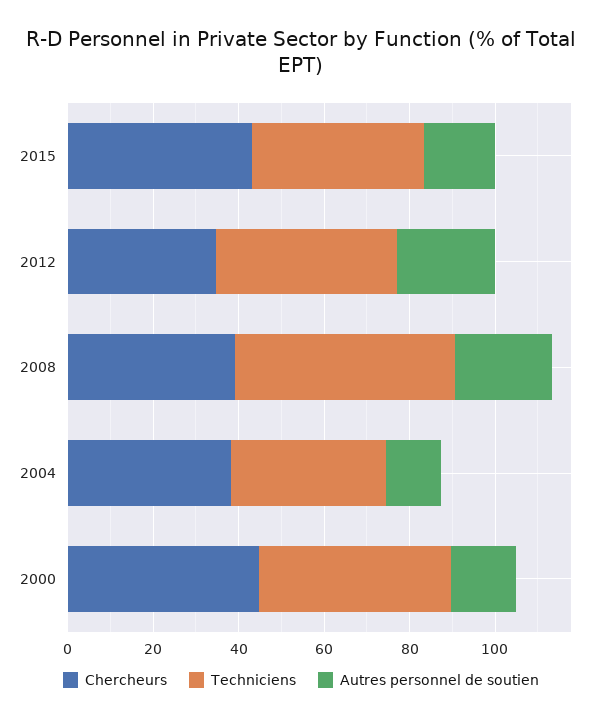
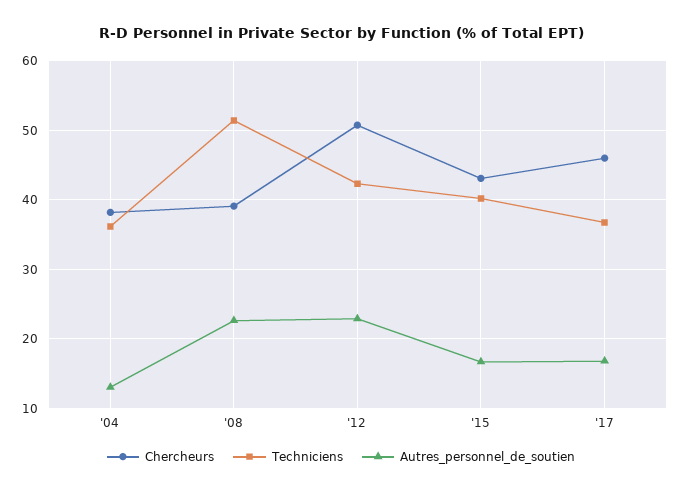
Chercheurs, 2012: 35 -> 51
Chercheurs, 2000: 45 -> none
Techniciens, 2000: 45 -> none
Autres personnel de soutien, 2000: 15 -> none
Chercheurs, '17: none -> 46
Techniciens, '17: none -> 37
Autres personnel de soutien, '17: none -> 17

